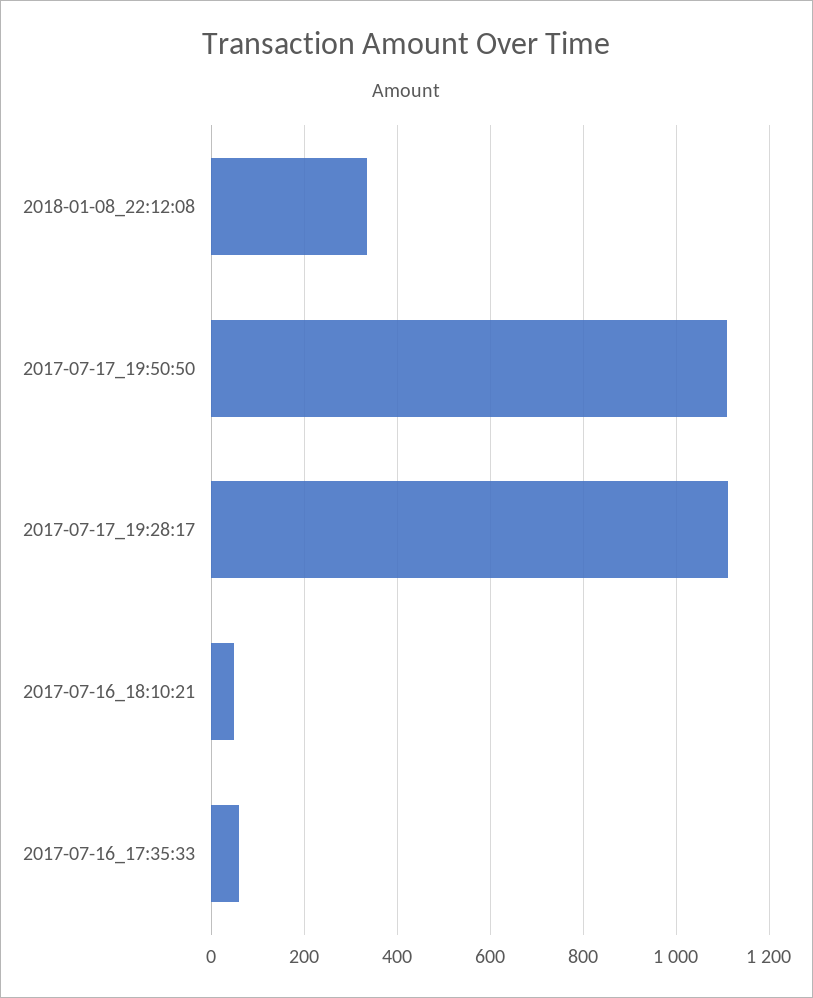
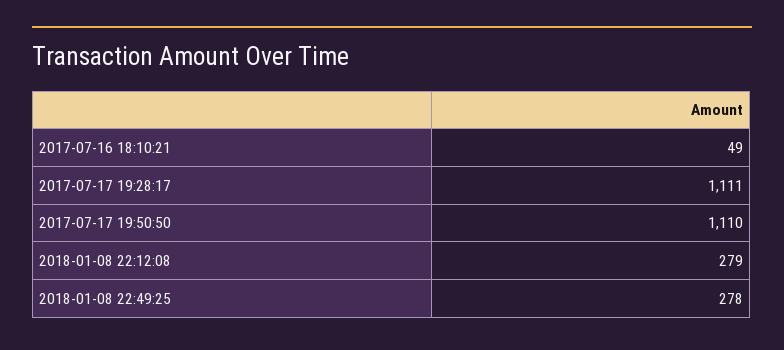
2018-01-08_22:12:08: 340 -> 279
2017-07-16_17:35:33: 60 -> none
2018-01-08 22:49:25: none -> 278

